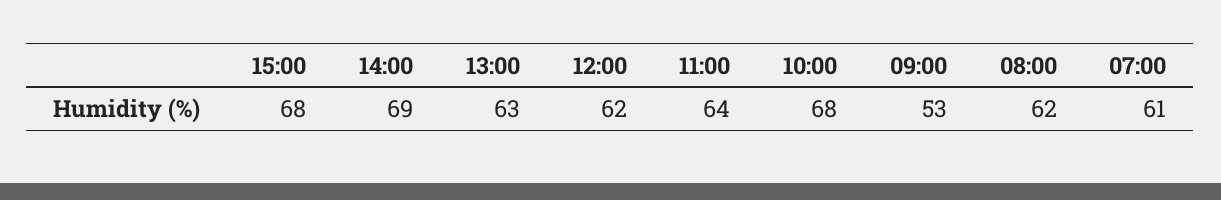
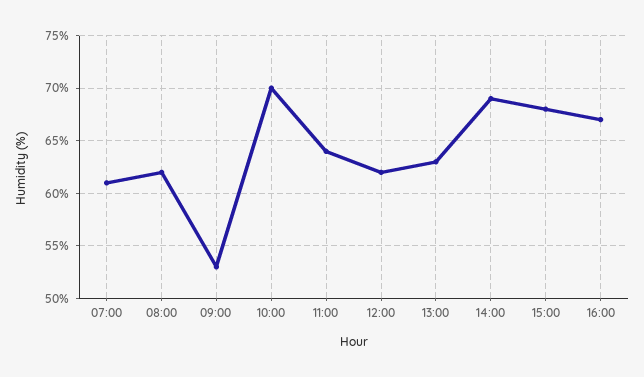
10:00: 68 -> 70
16:00: none -> 67

